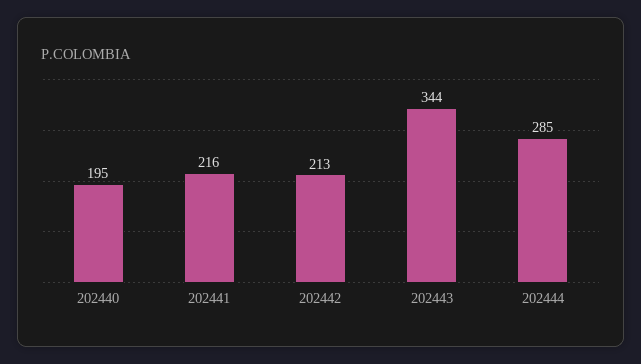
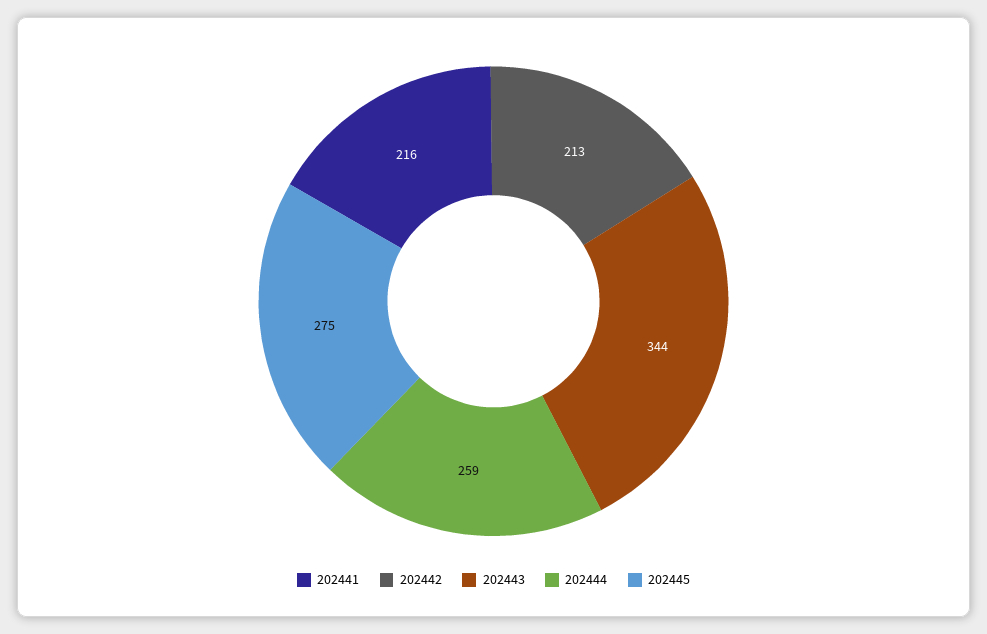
202440: 195 -> none
202444: 285 -> 259
202445: none -> 275

